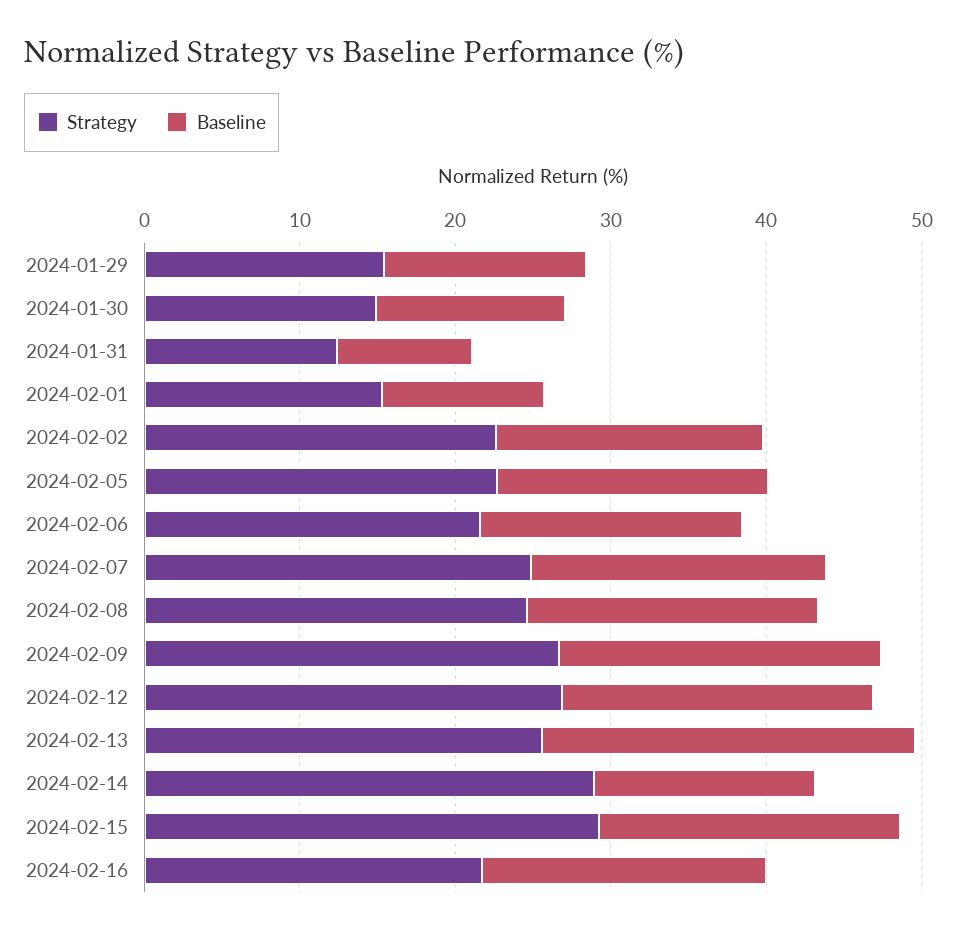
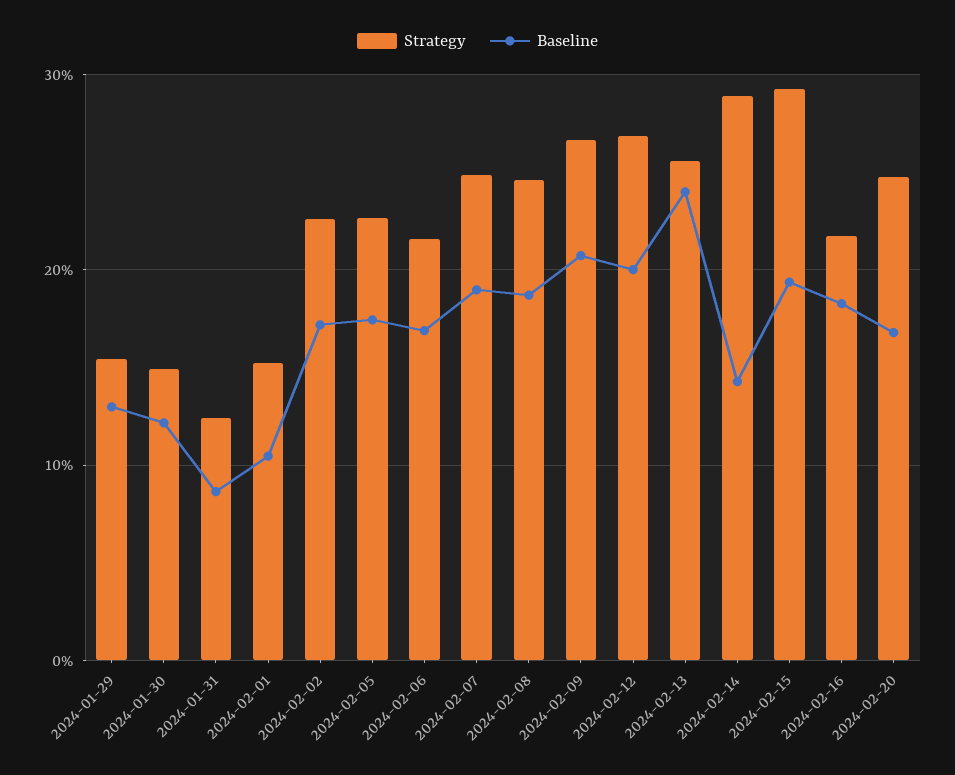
Strategy, 2024-02-20: none -> 25
Baseline, 2024-02-20: none -> 17

